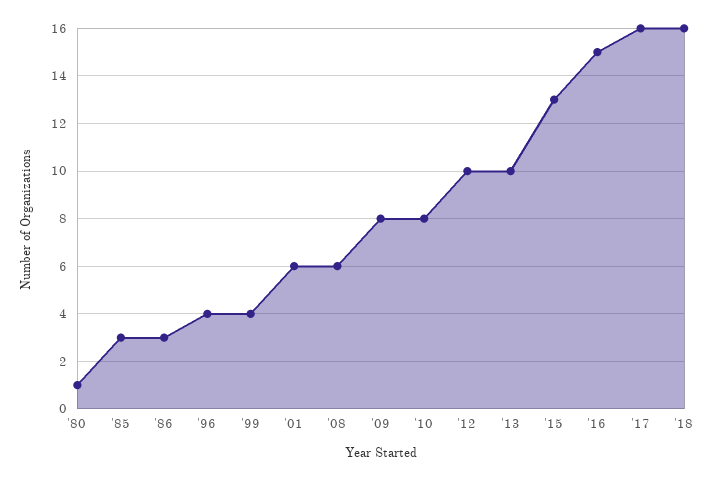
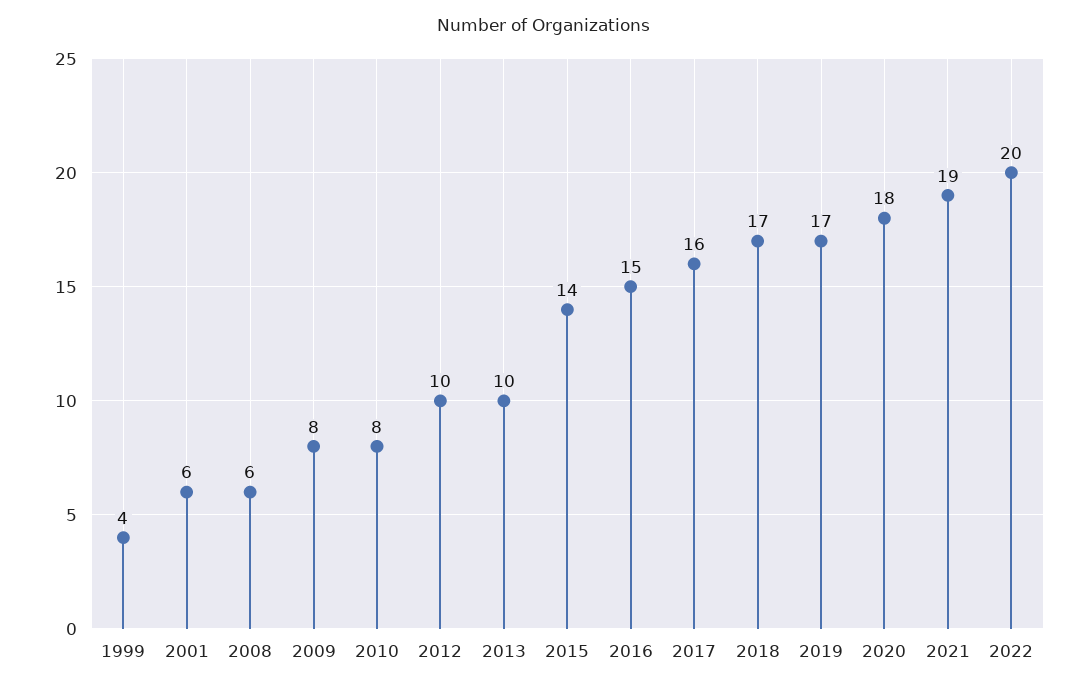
'80: 1 -> none
'85: 3 -> none
'86: 3 -> none
'96: 4 -> none
'15: 13 -> 14
'18: 16 -> 17
2019: none -> 17
2020: none -> 18
2021: none -> 19
2022: none -> 20

